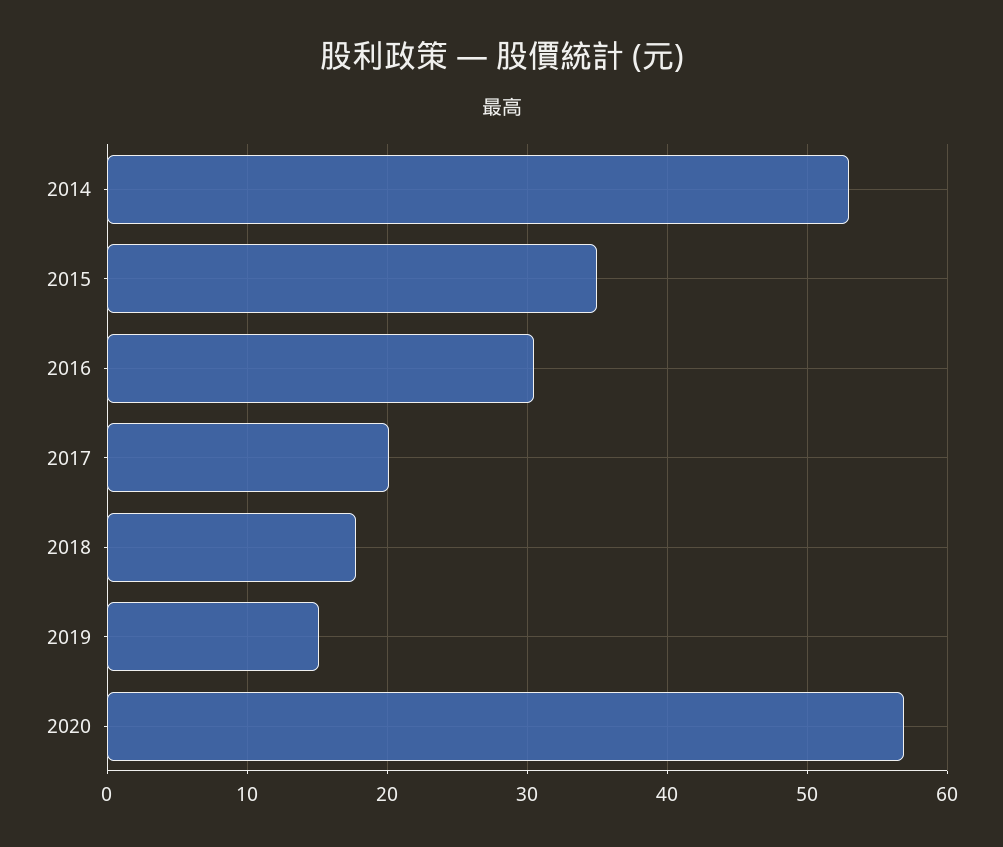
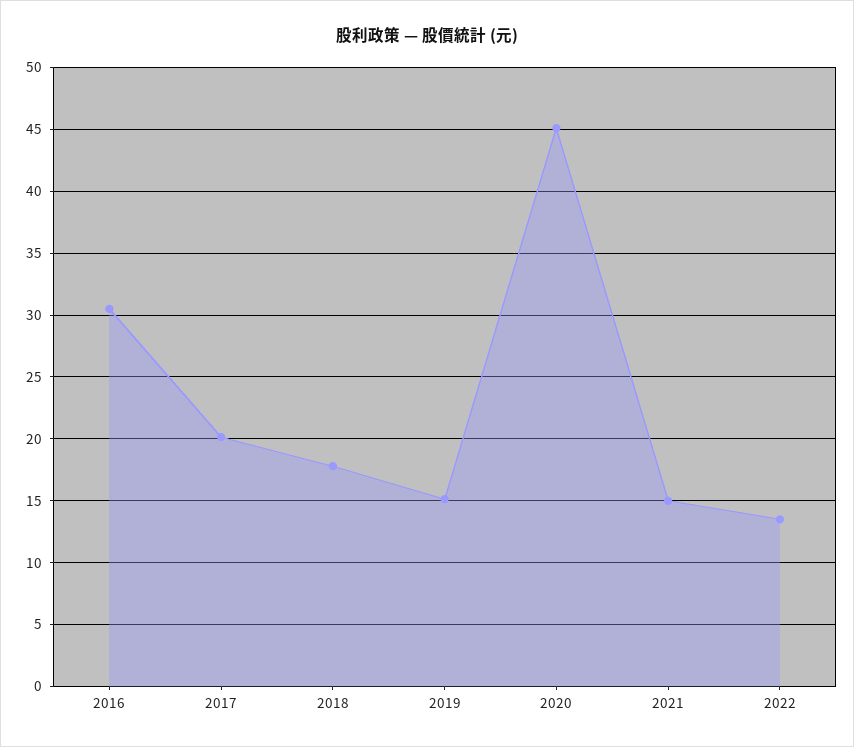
2014: 53 -> none
2015: 35 -> none
2020: 57 -> 45
2021: none -> 15
2022: none -> 13.5

